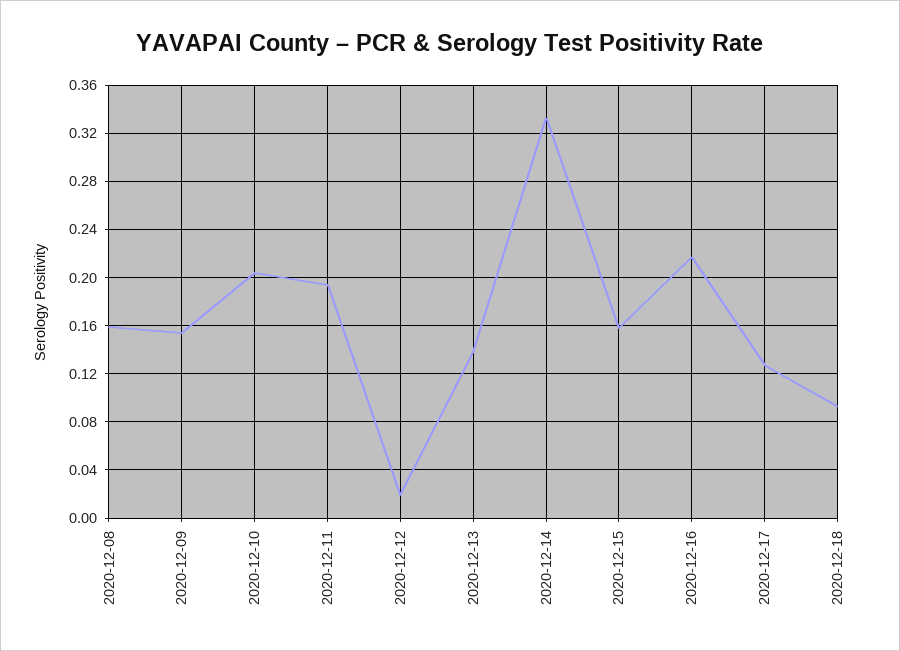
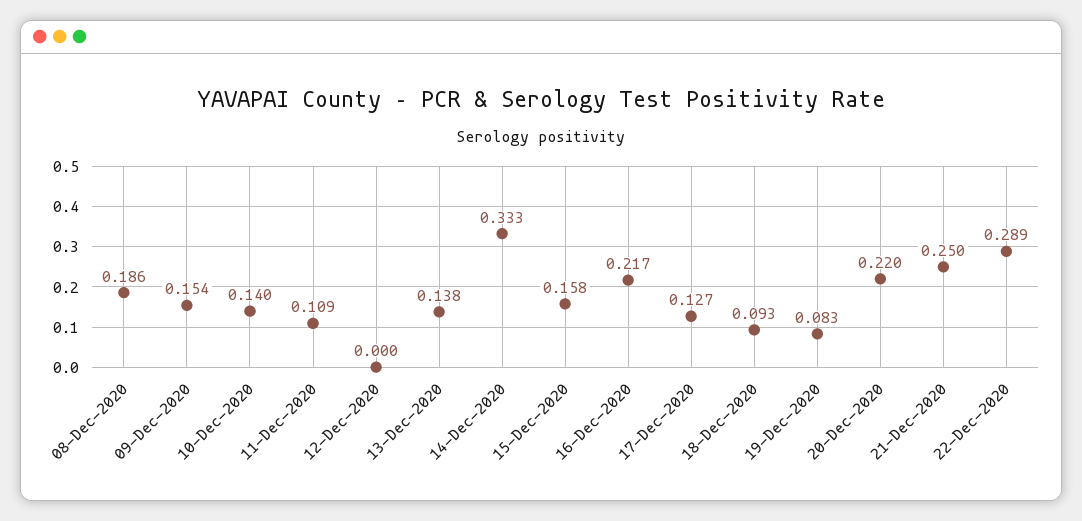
2020-12-08: 0.16 -> 0.186
2020-12-10: 0.205 -> 0.14
2020-12-11: 0.195 -> 0.109
2020-12-12: 0.02 -> 0
19-Dec-2020: none -> 0.083
20-Dec-2020: none -> 0.22
21-Dec-2020: none -> 0.25
22-Dec-2020: none -> 0.289

